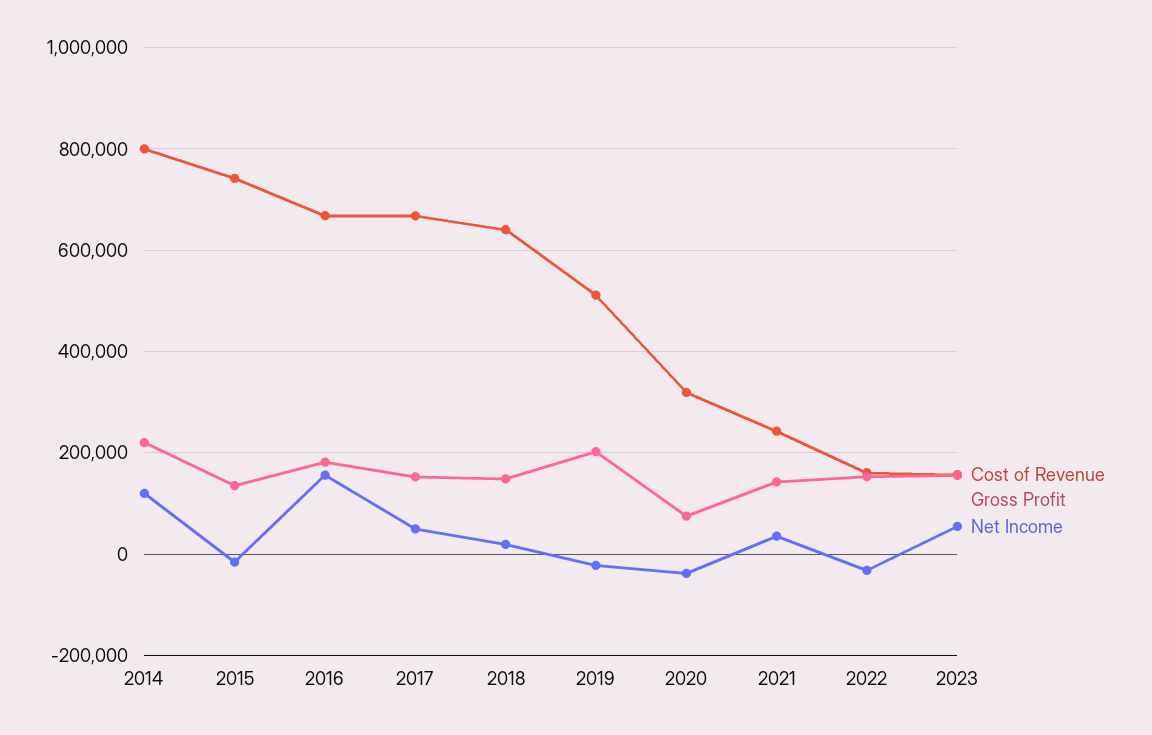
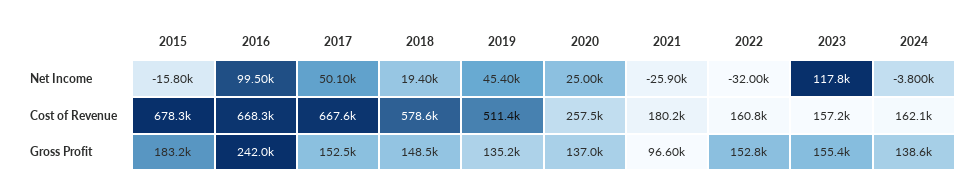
Cost of Revenue, 2014: 800000 -> none
Gross Profit, 2014: 220000 -> none
Net Income, 2014: 120000 -> none
Cost of Revenue, 2015: 740000 -> 678300
Gross Profit, 2015: 140000 -> 183200
Gross Profit, 2016: 180000 -> 242000
Net Income, 2016: 160000 -> 99500
Cost of Revenue, 2018: 640000 -> 578600
Gross Profit, 2019: 200000 -> 135200
Net Income, 2019: -20000 -> 45400
Cost of Revenue, 2020: 320000 -> 257500
Gross Profit, 2020: 80000 -> 137000
Net Income, 2020: -40000 -> 25000
Cost of Revenue, 2021: 240000 -> 180200
Gross Profit, 2021: 140000 -> 96600
Net Income, 2021: 40000 -> -25900
Net Income, 2023: 60000 -> 117800
Net Income, 2024: none -> -3800
Cost of Revenue, 2024: none -> 162100
Gross Profit, 2024: none -> 138600

